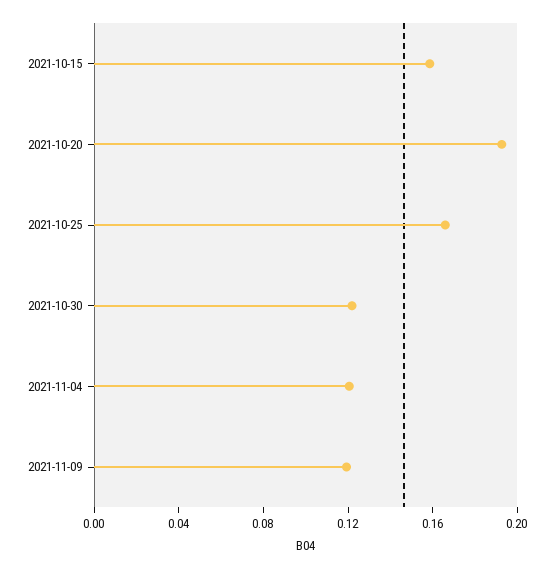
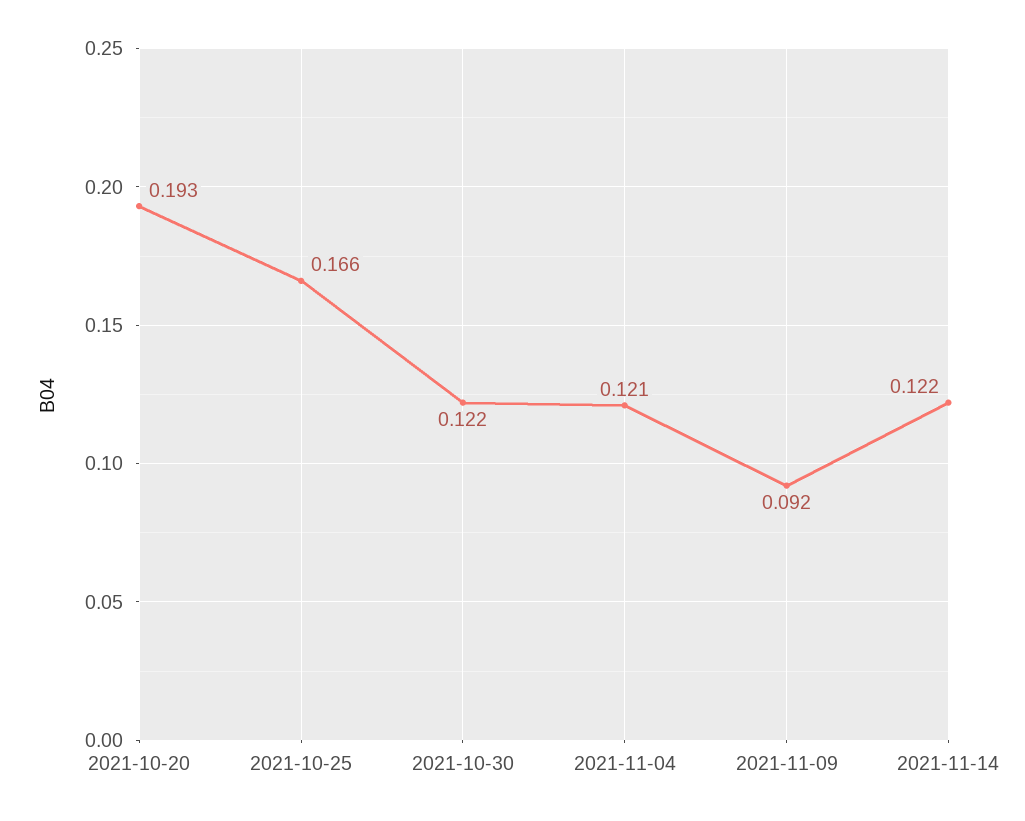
2021-10-15: 0.16 -> none
2021-11-09: 0.12 -> 0.092
2021-11-14: none -> 0.122

